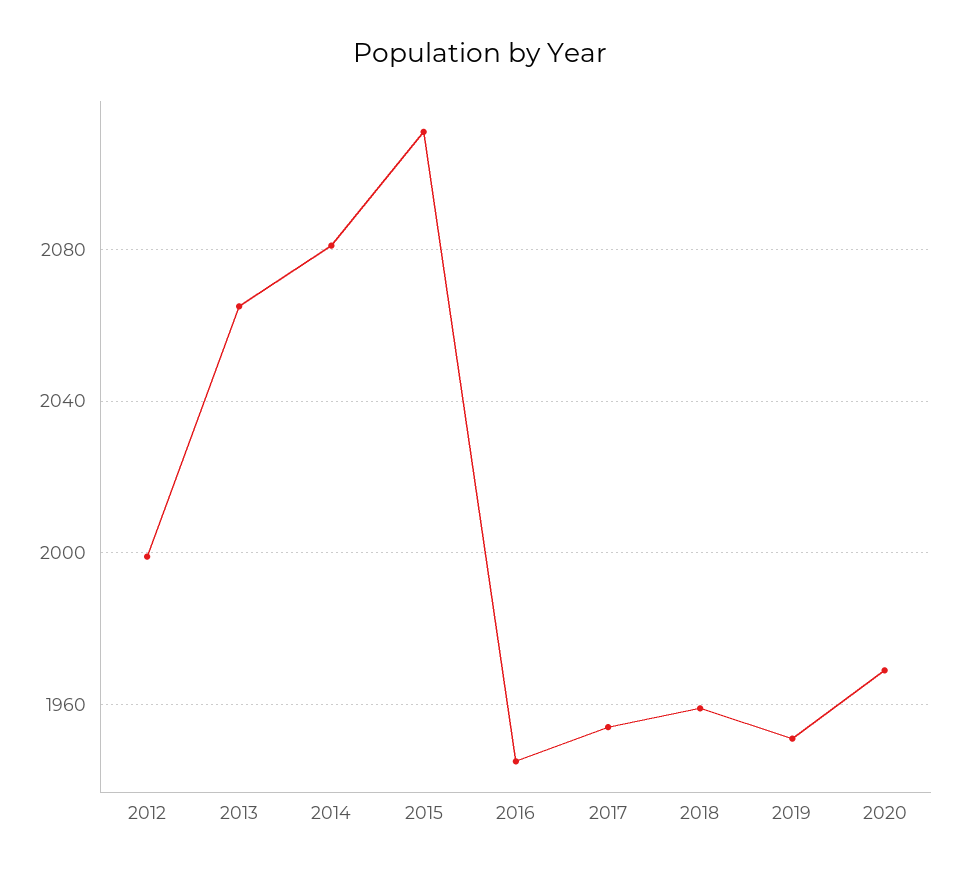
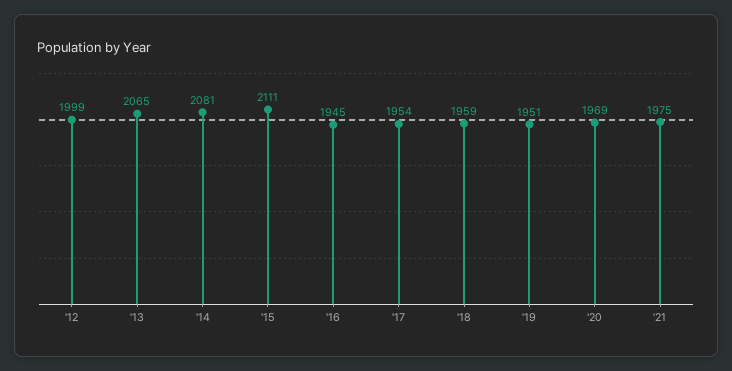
'21: none -> 1975

